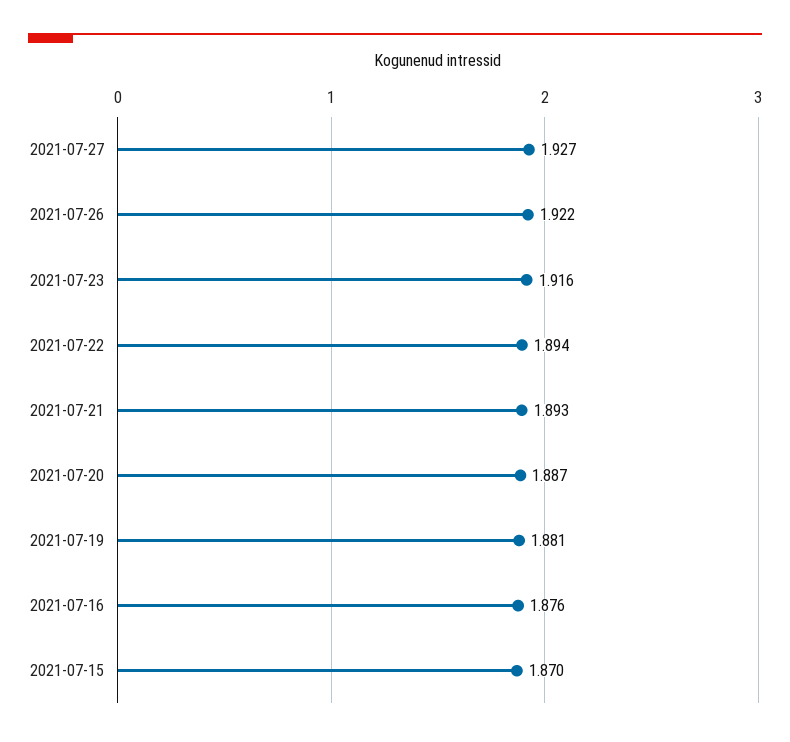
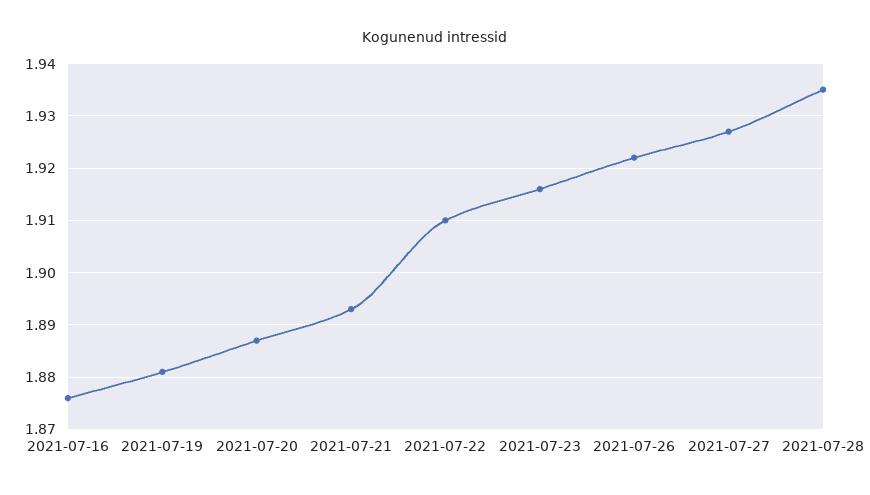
2021-07-22: 1.894 -> 1.91
2021-07-15: 1.87 -> none
2021-07-28: none -> 1.935

